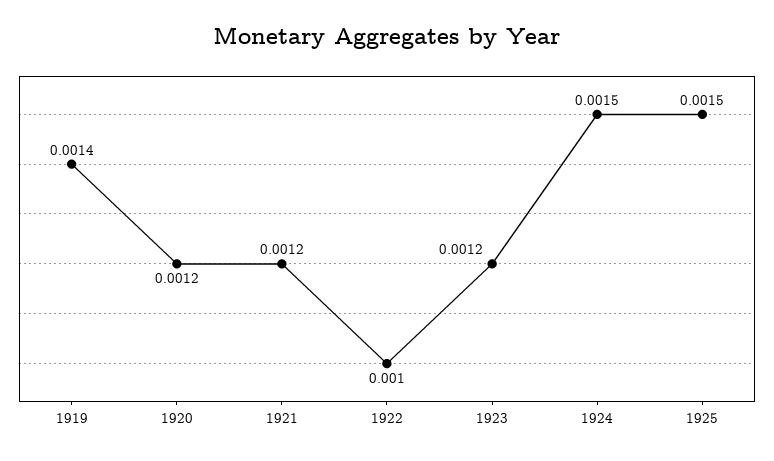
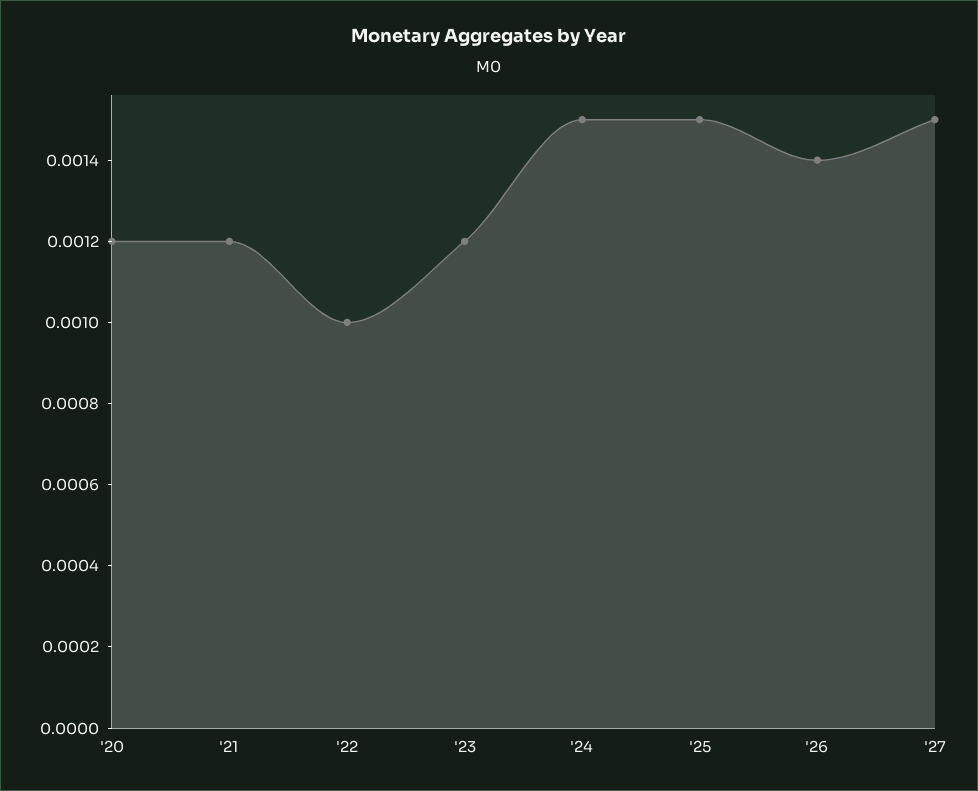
1919: 0.0014 -> none
'26: none -> 0.0014
'27: none -> 0.0015

